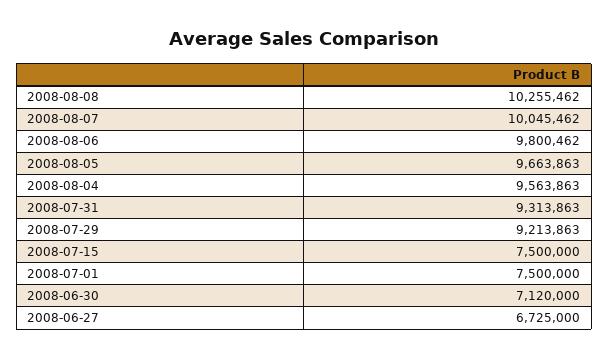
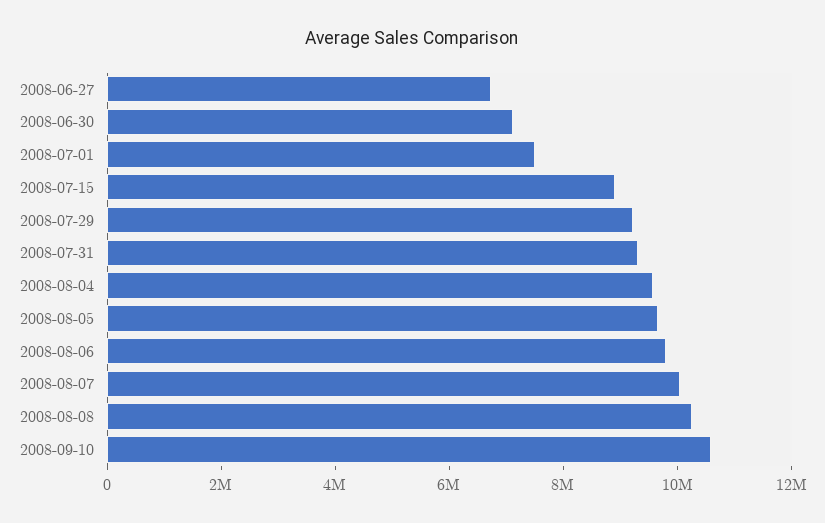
2008-07-15: 7500000 -> 9000000
2008-09-10: none -> 10500000

